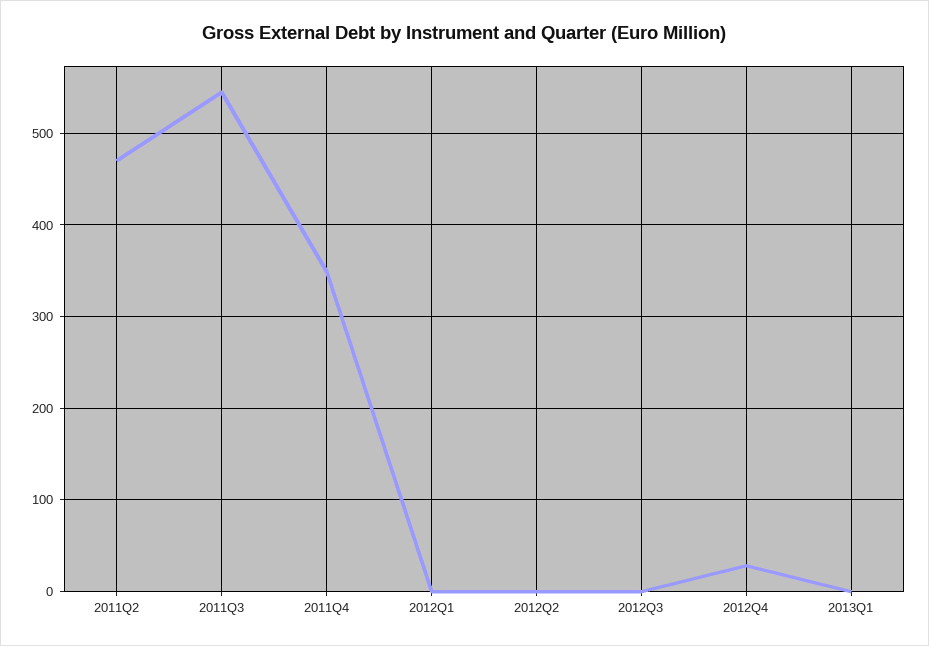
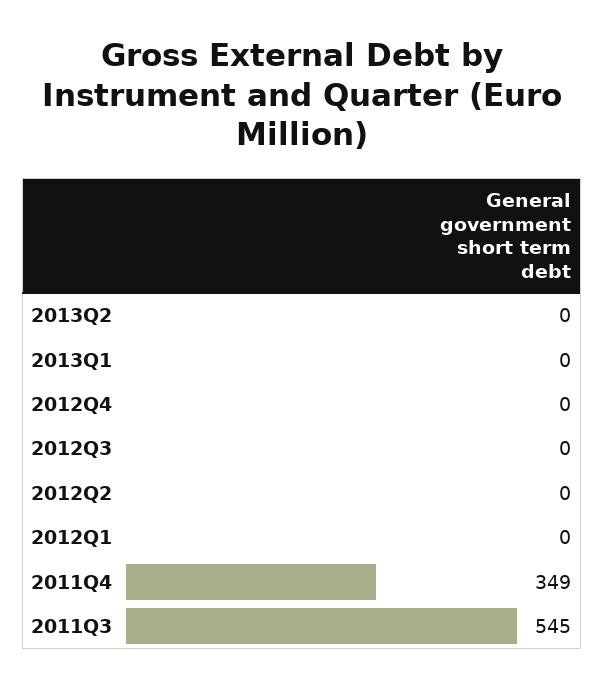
2011Q2: 470 -> none
2012Q4: 30 -> 0
2013Q2: none -> 0

